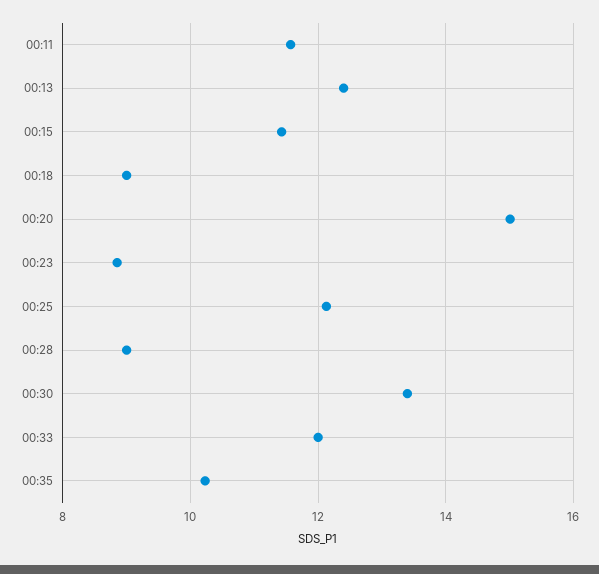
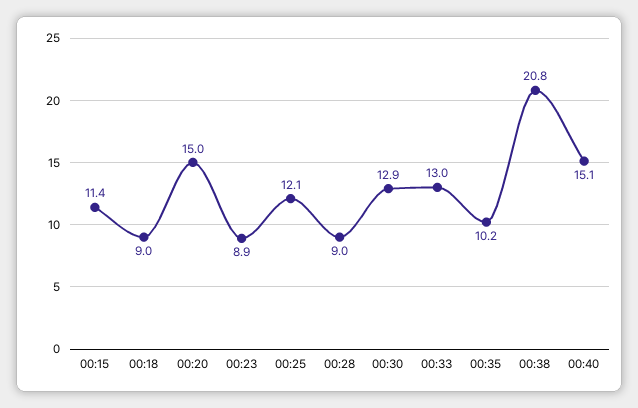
00:11: 11.6 -> none
00:13: 12.4 -> none
00:30: 13.4 -> 12.9
00:33: 12 -> 13
00:38: none -> 20.8
00:40: none -> 15.1

